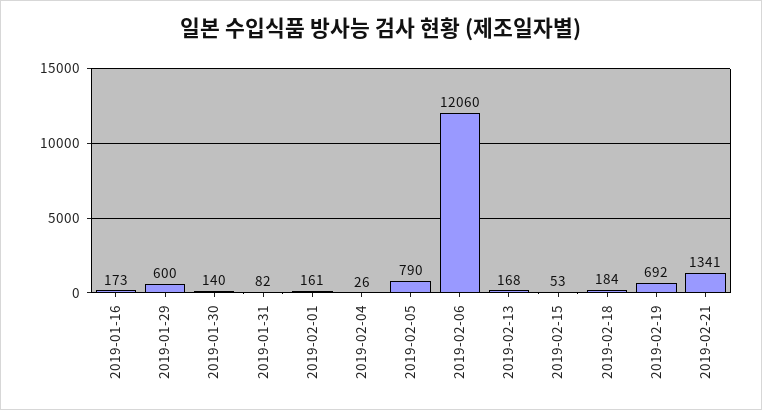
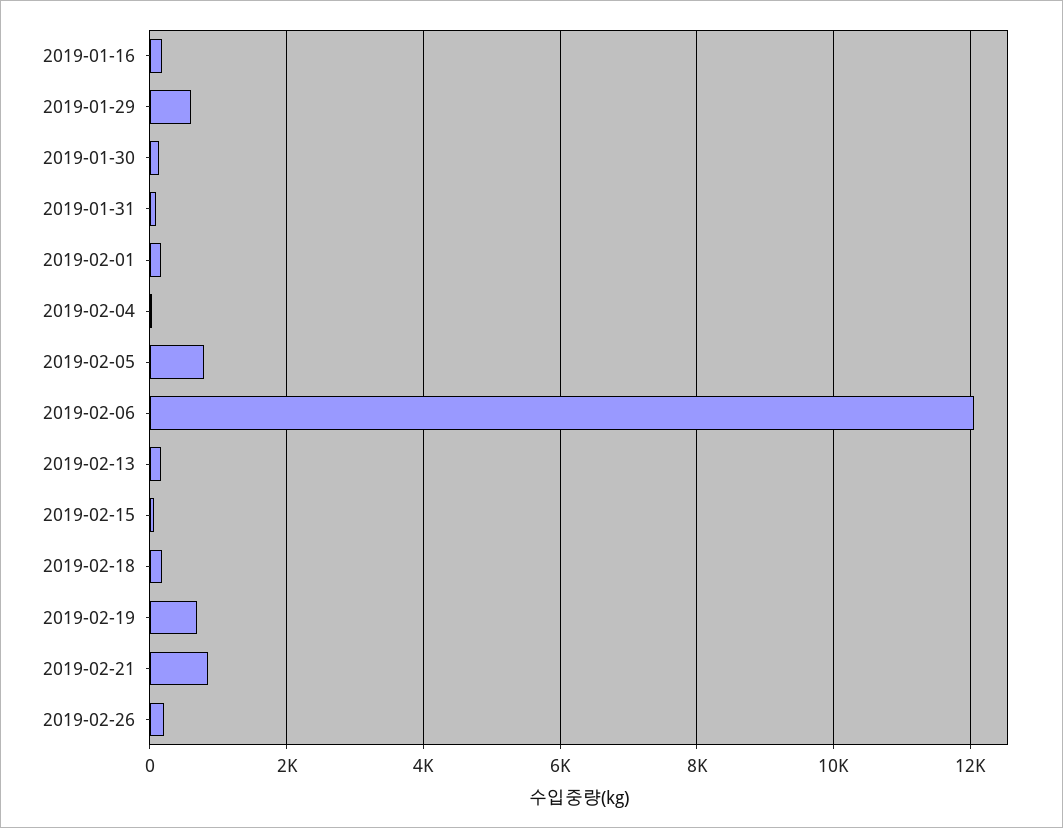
2019-02-21: 1341 -> 800
2019-02-26: none -> 200

